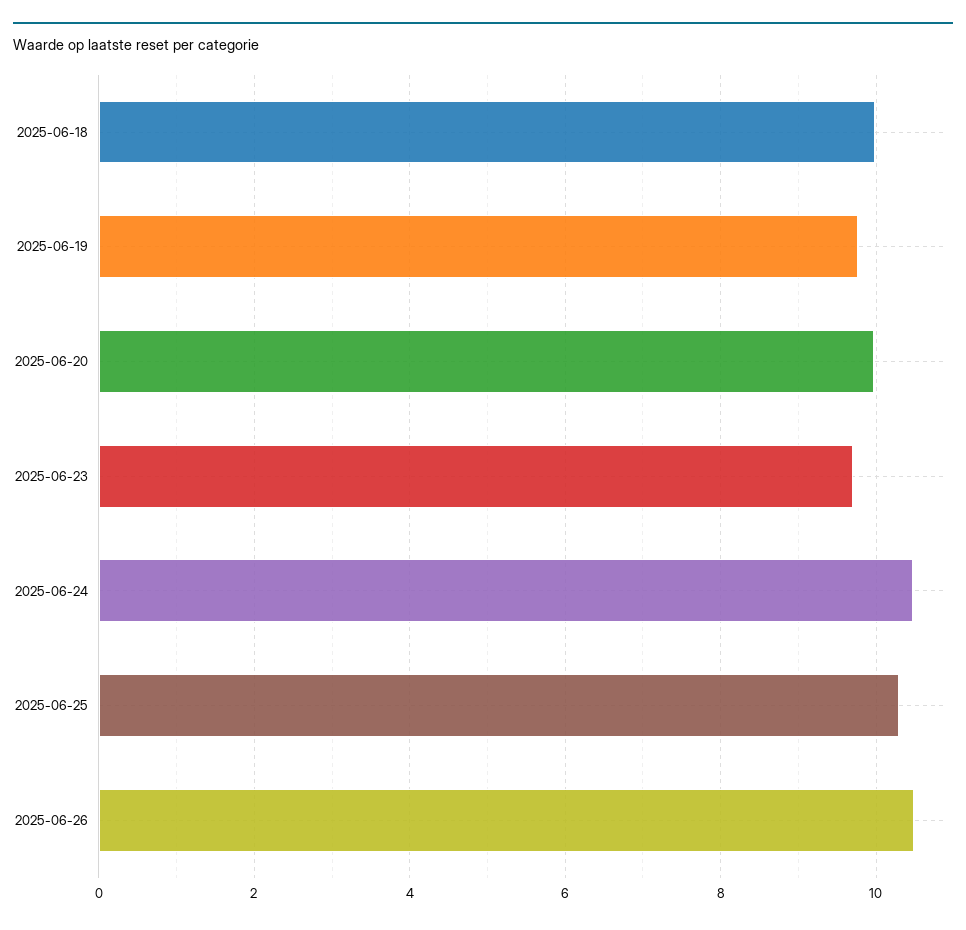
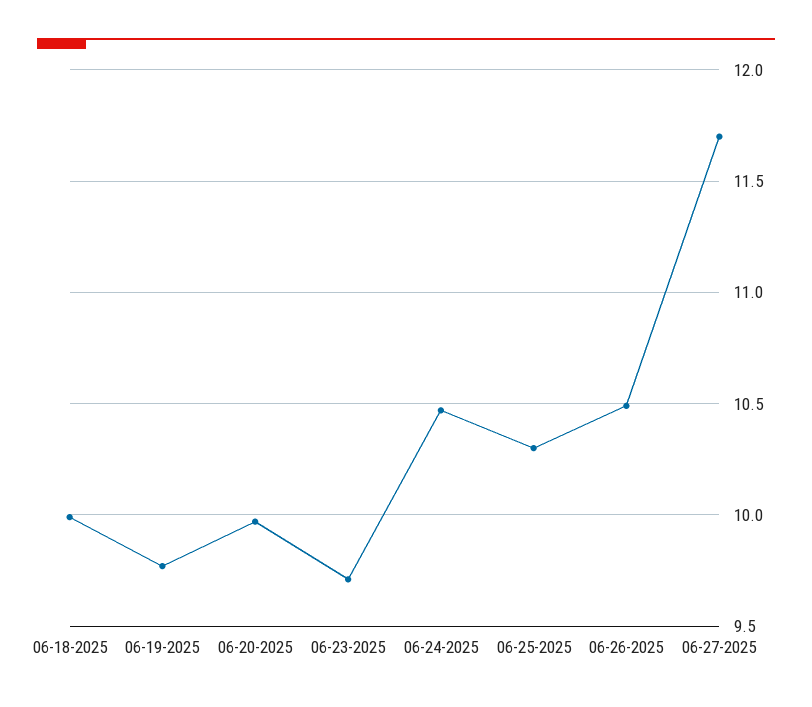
06-27-2025: none -> 11.7

